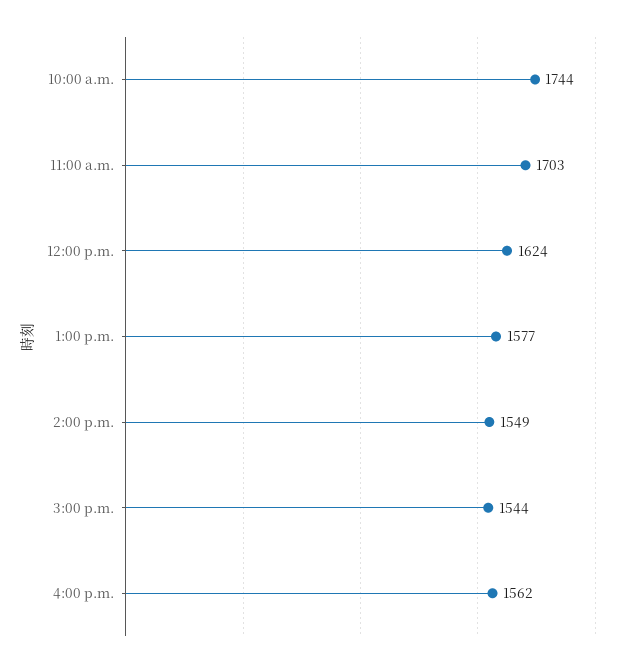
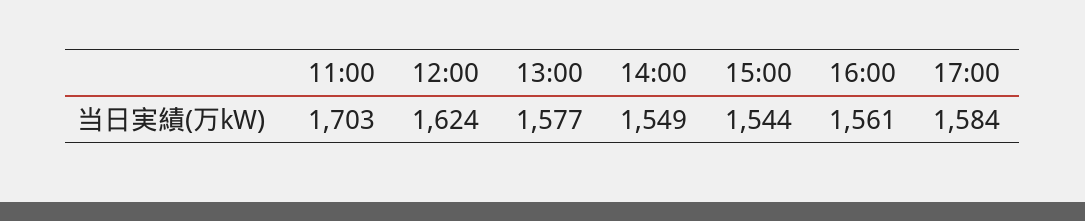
10:00 a.m.: 1744 -> none
4:00 p.m.: 1562 -> 1561
17:00: none -> 1584

